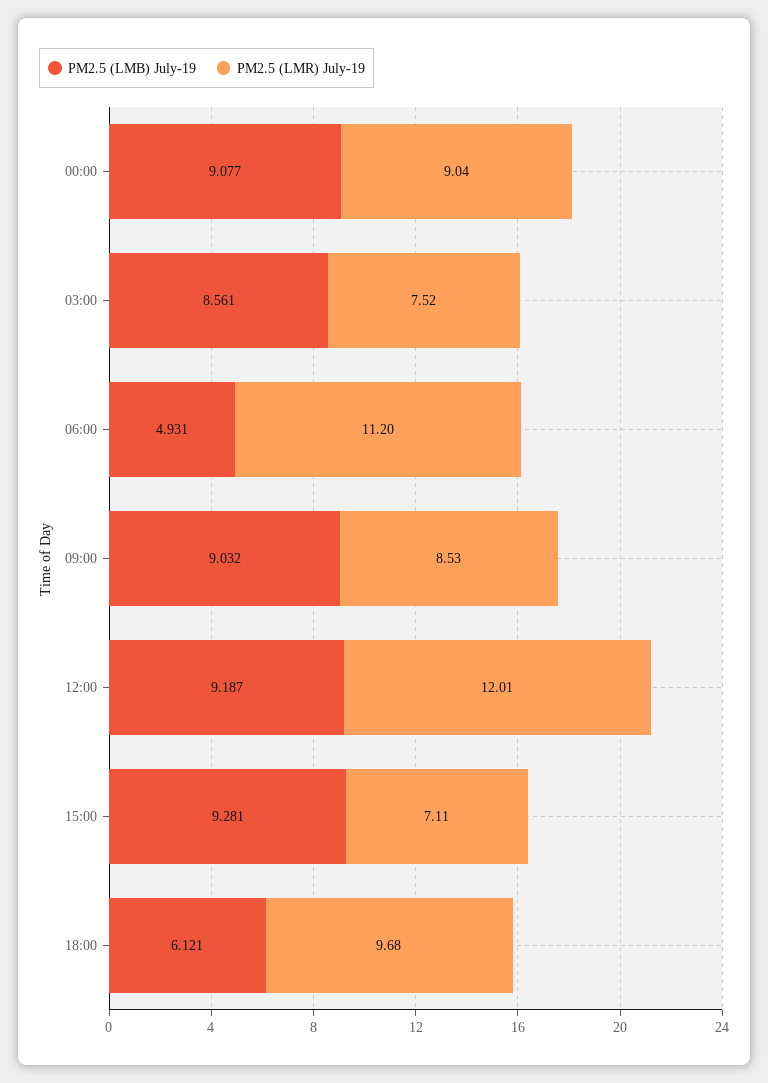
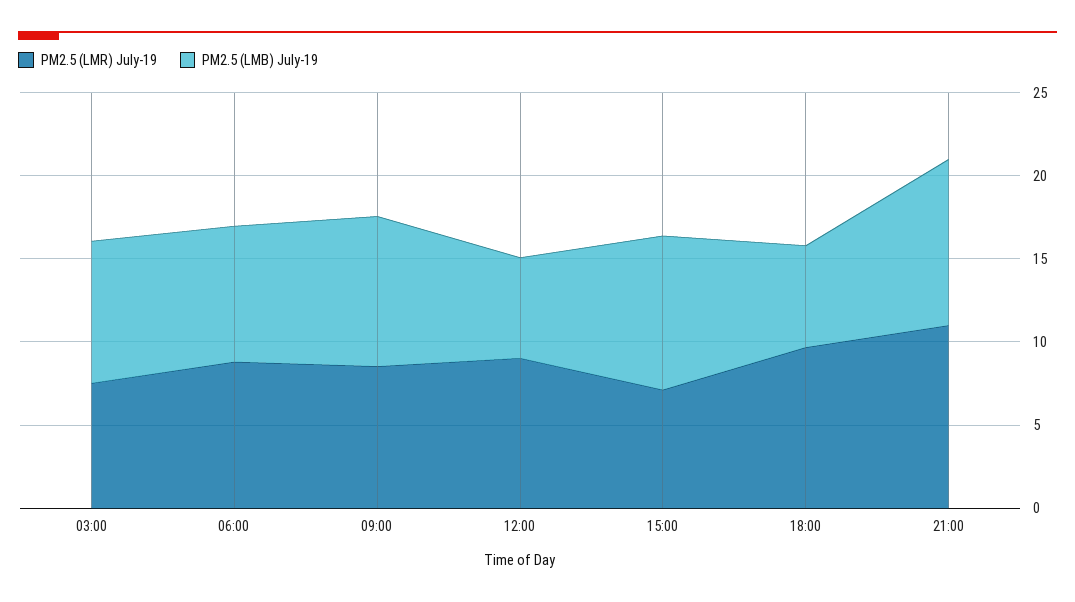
PM2.5 (LMB) July-19, 00:00: 9.077 -> none
PM2.5 (LMR) July-19, 00:00: 9.04 -> none
PM2.5 (LMB) July-19, 06:00: 4.931 -> 8
PM2.5 (LMR) July-19, 06:00: 11.2 -> 9
PM2.5 (LMB) July-19, 12:00: 9.187 -> 6
PM2.5 (LMR) July-19, 12:00: 12.01 -> 9
PM2.5 (LMR) July-19, 21:00: none -> 11
PM2.5 (LMB) July-19, 21:00: none -> 10

